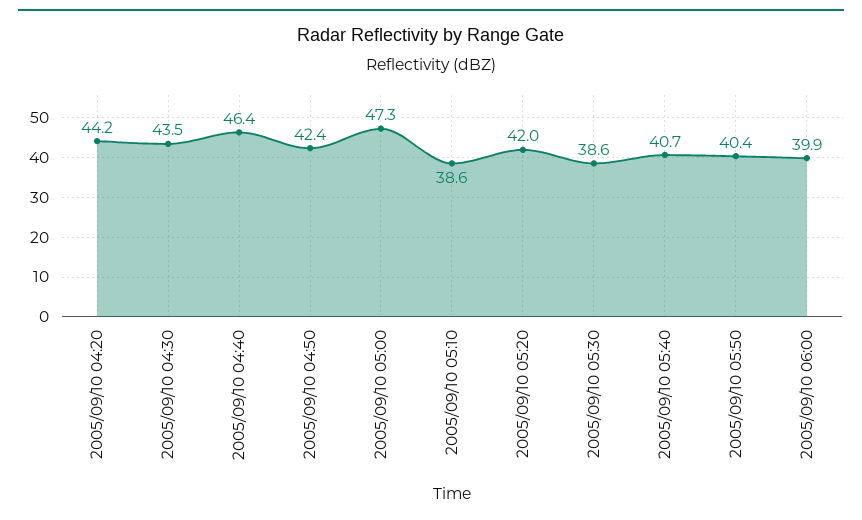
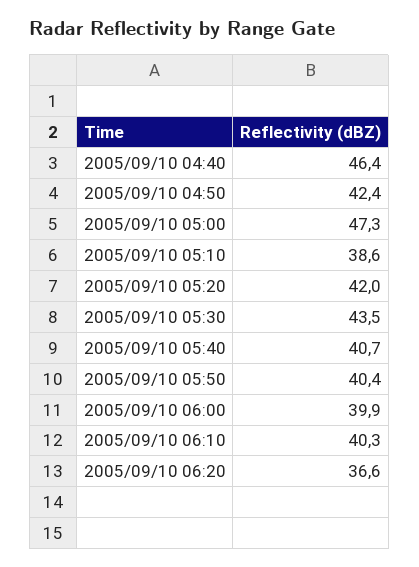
2005/09/10 04:20: 44.2 -> none
2005/09/10 04:30: 43.5 -> none
2005/09/10 05:30: 38.6 -> 43.5
2005/09/10 06:10: none -> 40.3
2005/09/10 06:20: none -> 36.6

